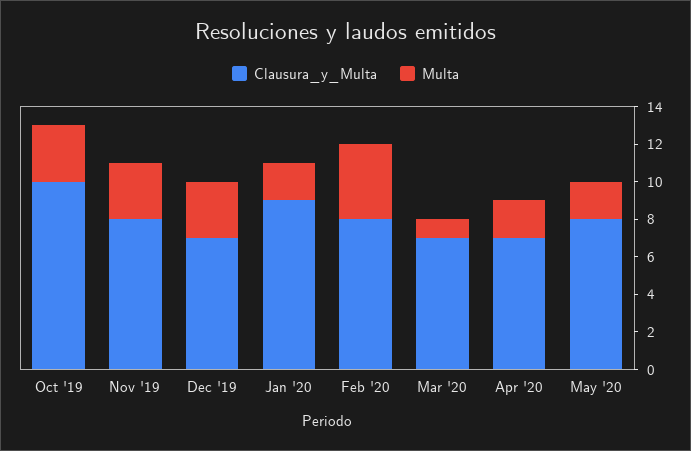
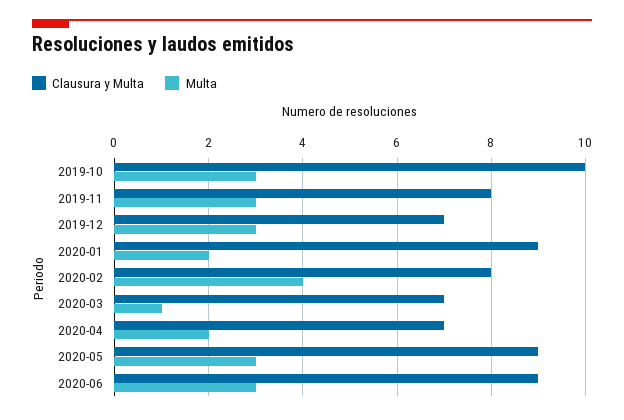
Clausura_y_Multa, May '20: 8 -> 9
Multa, May '20: 2 -> 3
Clausura_y_Multa, 2020-06: none -> 9
Multa, 2020-06: none -> 3

